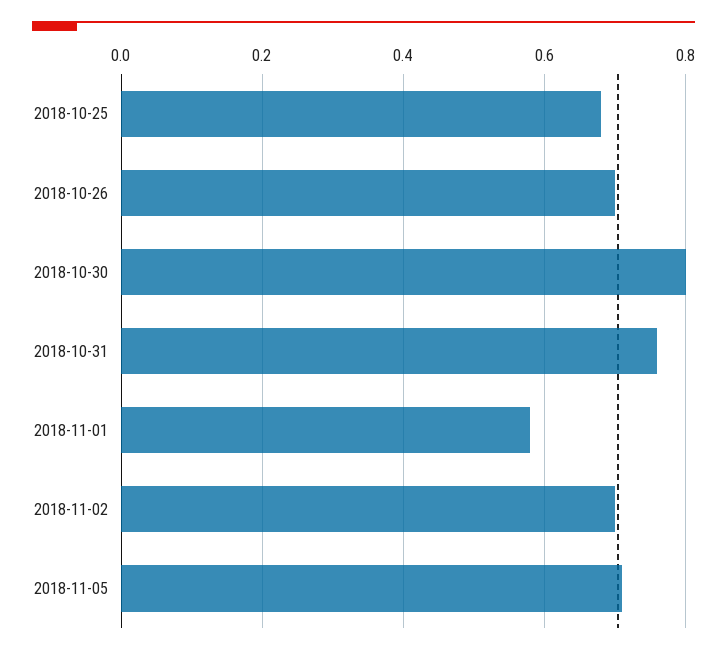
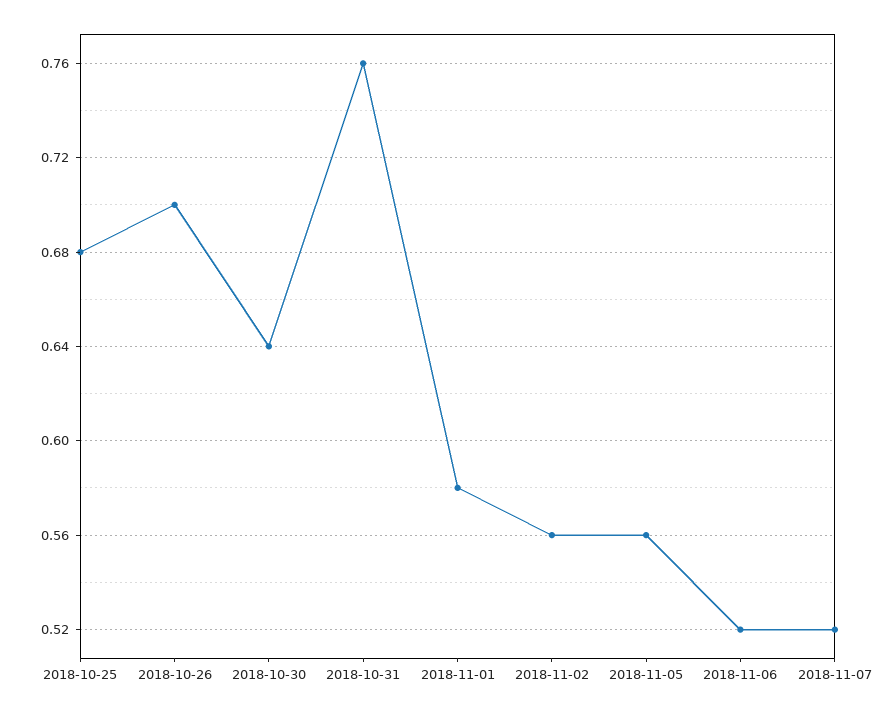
2018-10-30: 0.8 -> 0.64
2018-11-02: 0.7 -> 0.56
2018-11-05: 0.7 -> 0.56
2018-11-06: none -> 0.52
2018-11-07: none -> 0.52

